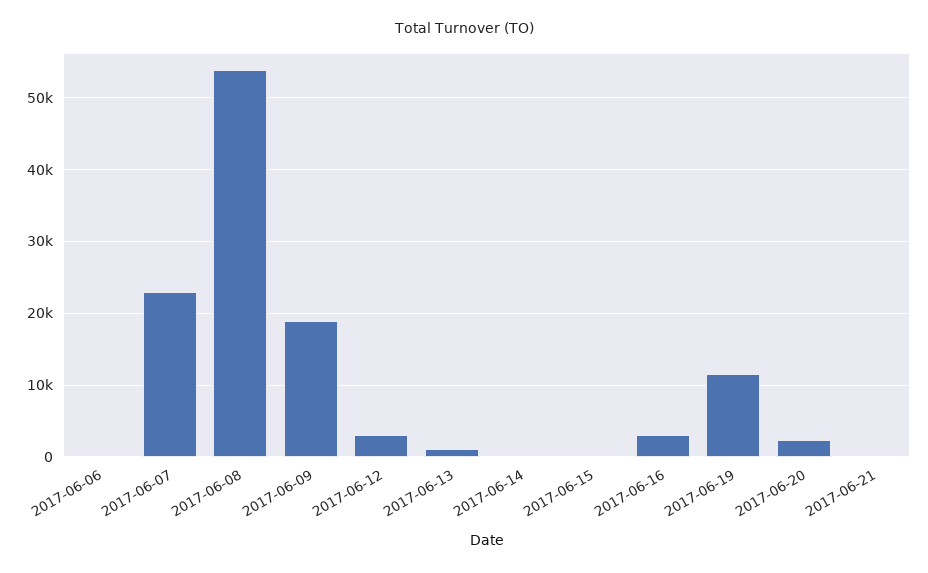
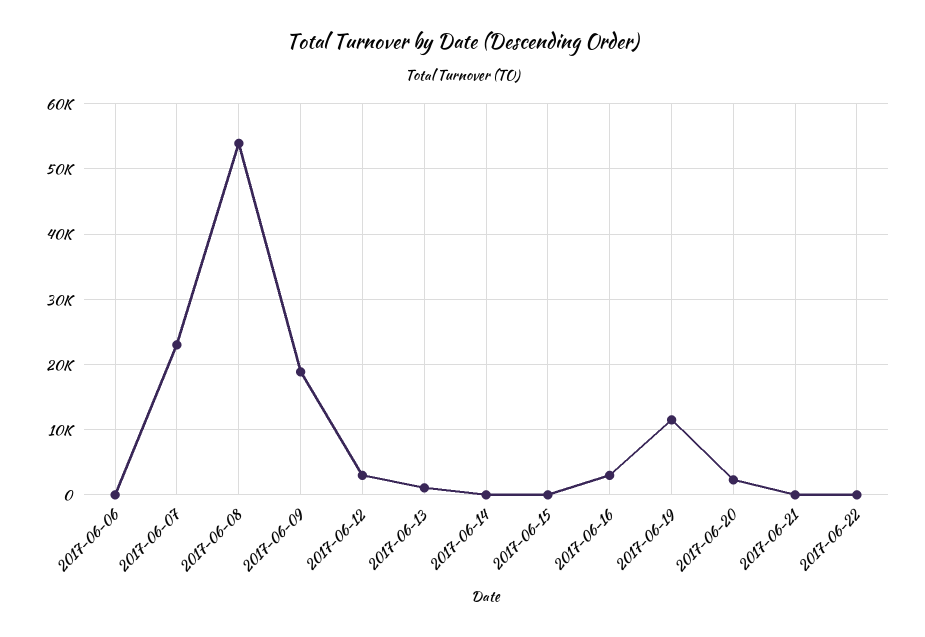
2017-06-22: none -> 0

